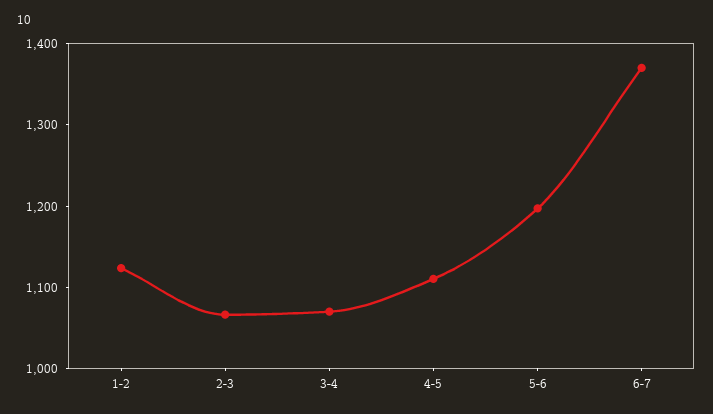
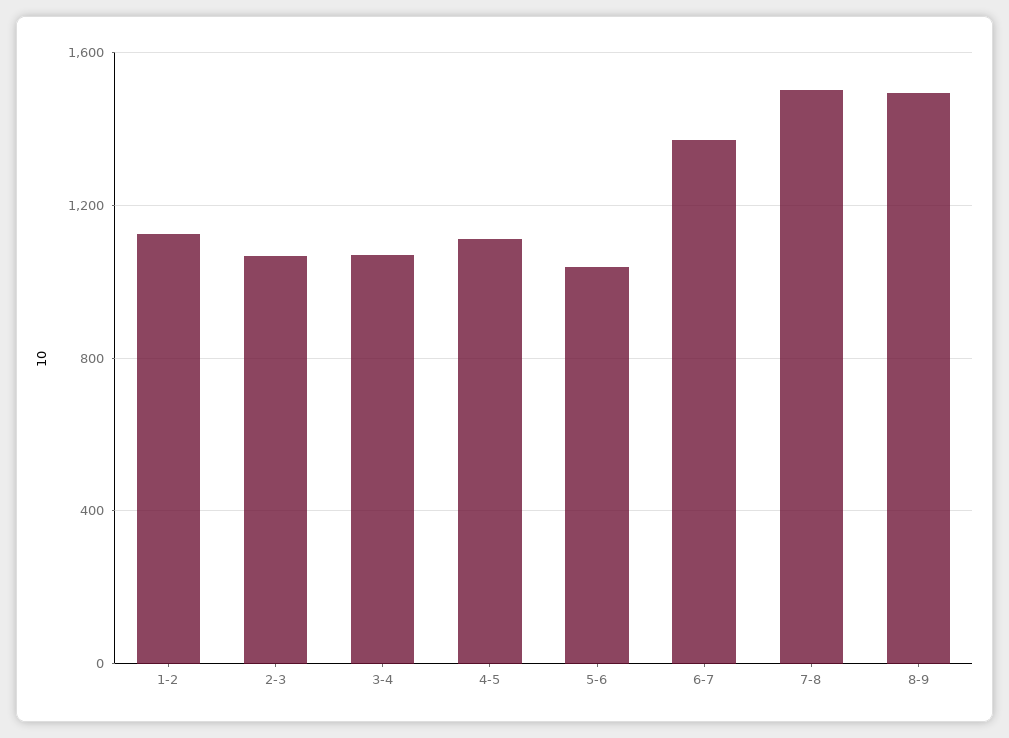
5-6: 1200 -> 1050
7-8: none -> 1500
8-9: none -> 1500

